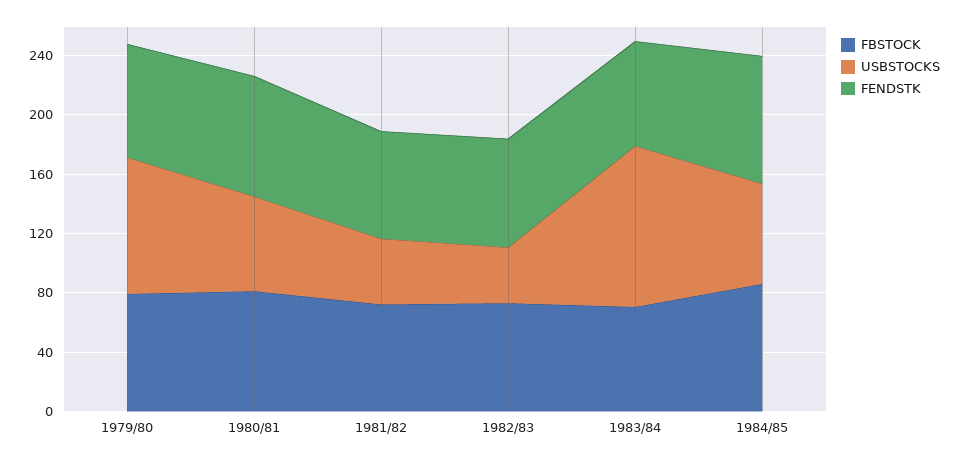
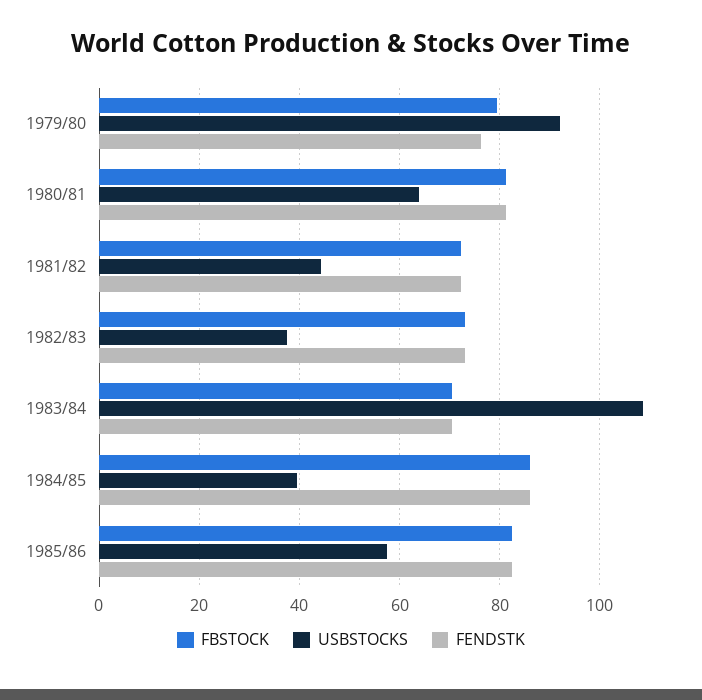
USBSTOCKS, 1984/85: 70 -> 40
FBSTOCK, 1985/86: none -> 82
USBSTOCKS, 1985/86: none -> 58
FENDSTK, 1985/86: none -> 82

